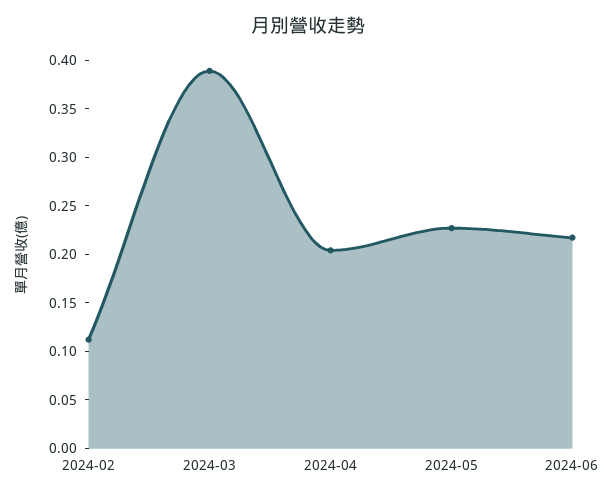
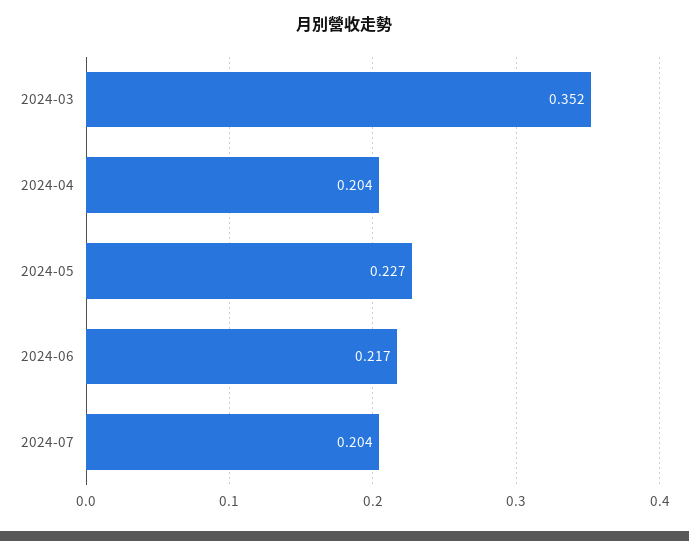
2024-02: 0.11 -> none
2024-03: 0.39 -> 0.352
2024-07: none -> 0.204

